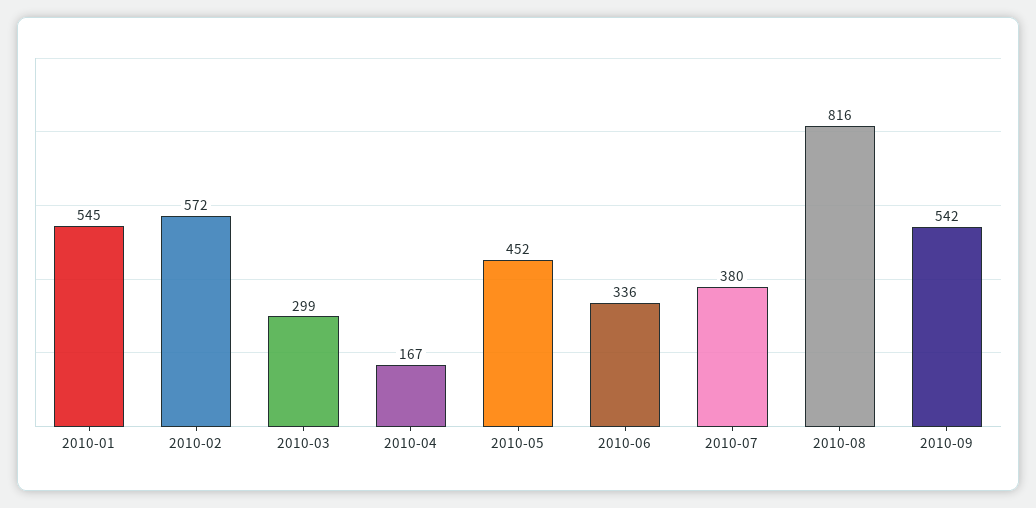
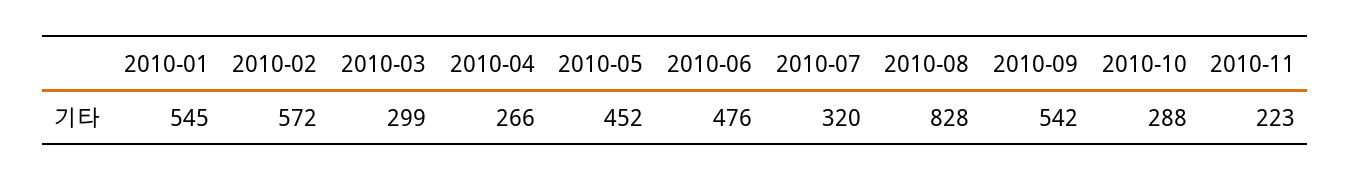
2010-04: 167 -> 266
2010-06: 336 -> 476
2010-07: 380 -> 320
2010-08: 816 -> 828
2010-10: none -> 288
2010-11: none -> 223

